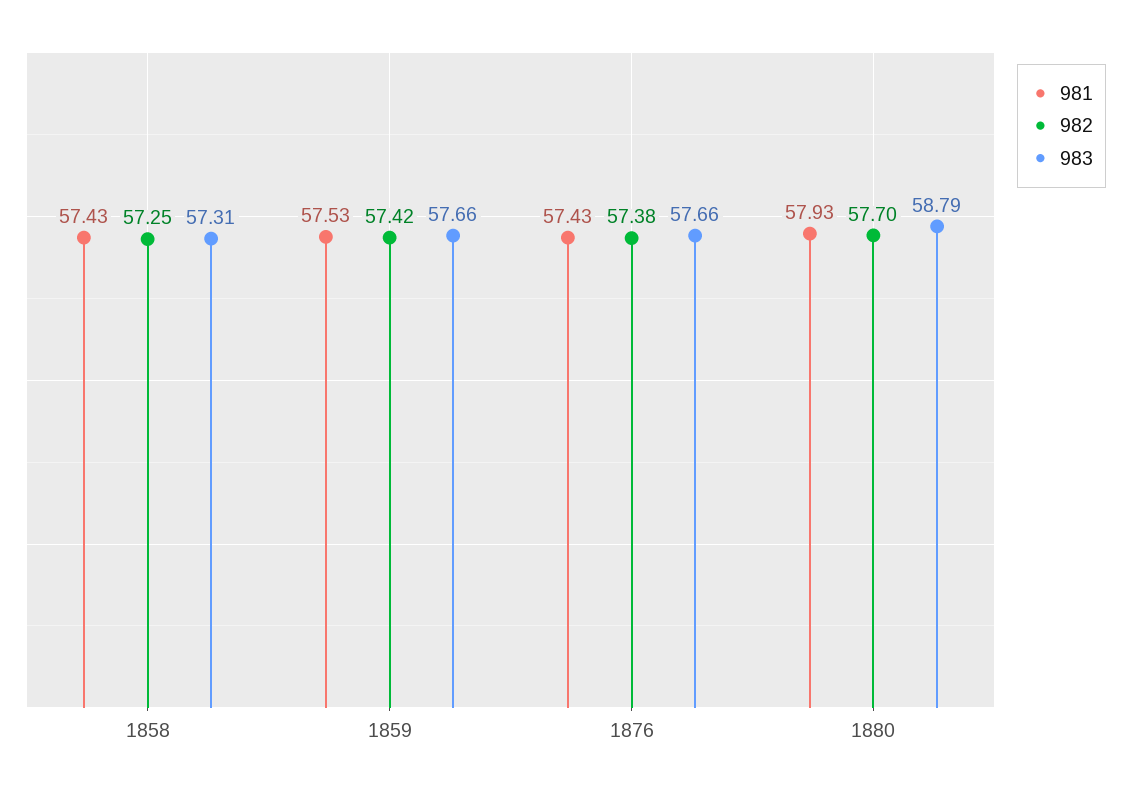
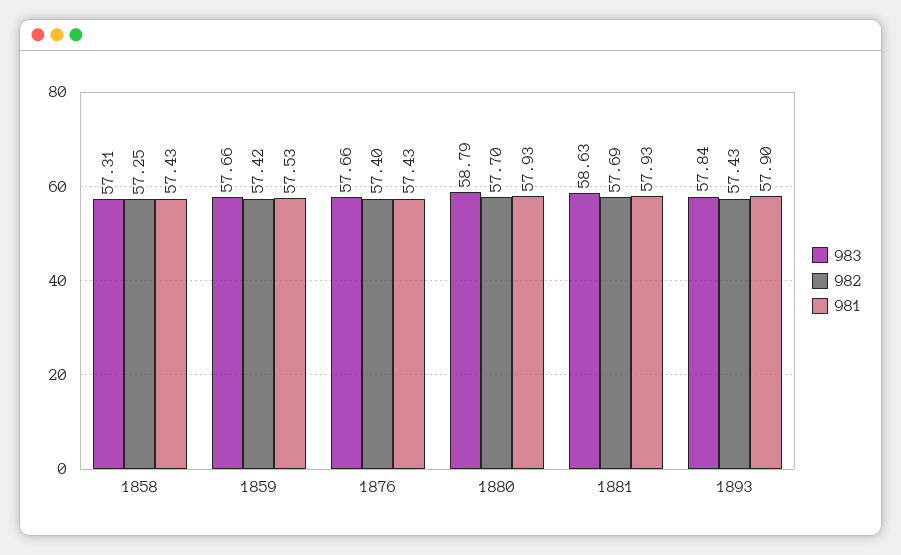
982, 1876: 57.38 -> 57.4
983, 1881: none -> 58.63
982, 1881: none -> 57.69
981, 1881: none -> 57.93
983, 1893: none -> 57.84
982, 1893: none -> 57.43
981, 1893: none -> 57.9

